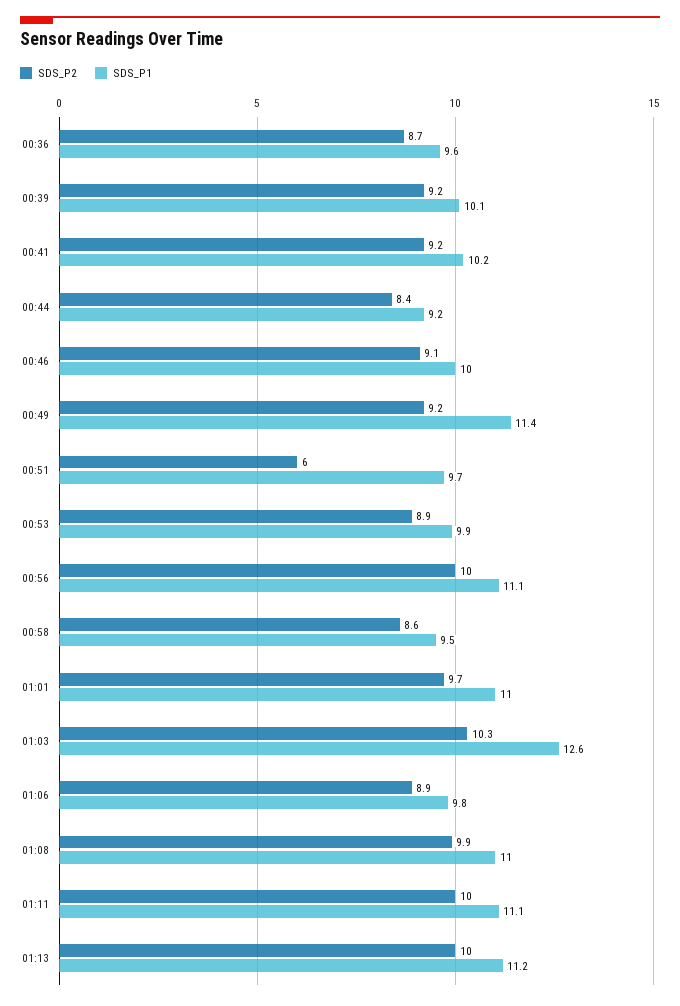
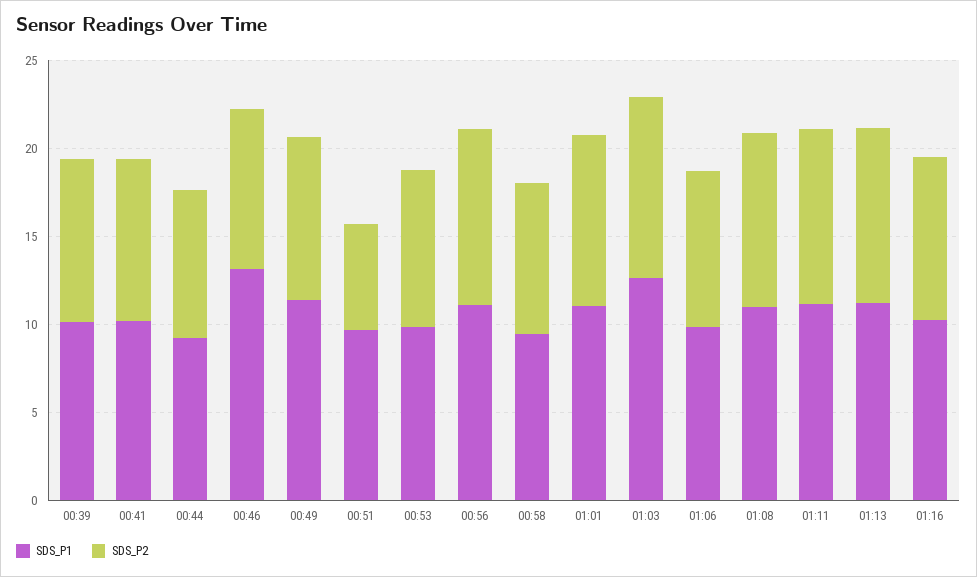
SDS_P2, 00:36: 8.7 -> none
SDS_P1, 00:36: 9.6 -> none
SDS_P1, 00:46: 10 -> 13
SDS_P1, 01:16: none -> 10
SDS_P2, 01:16: none -> 9

